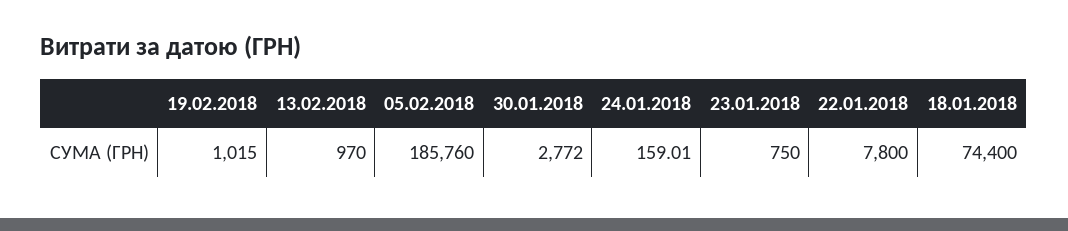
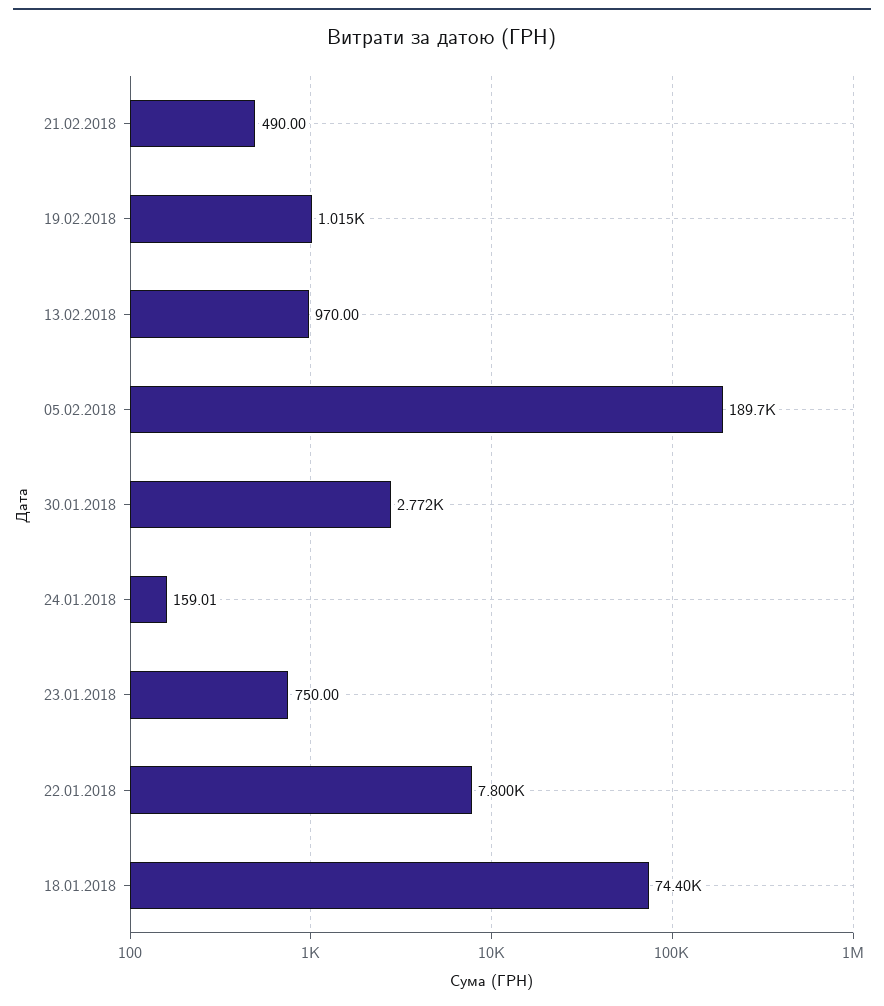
05.02.2018: 185760 -> 189700
21.02.2018: none -> 490

